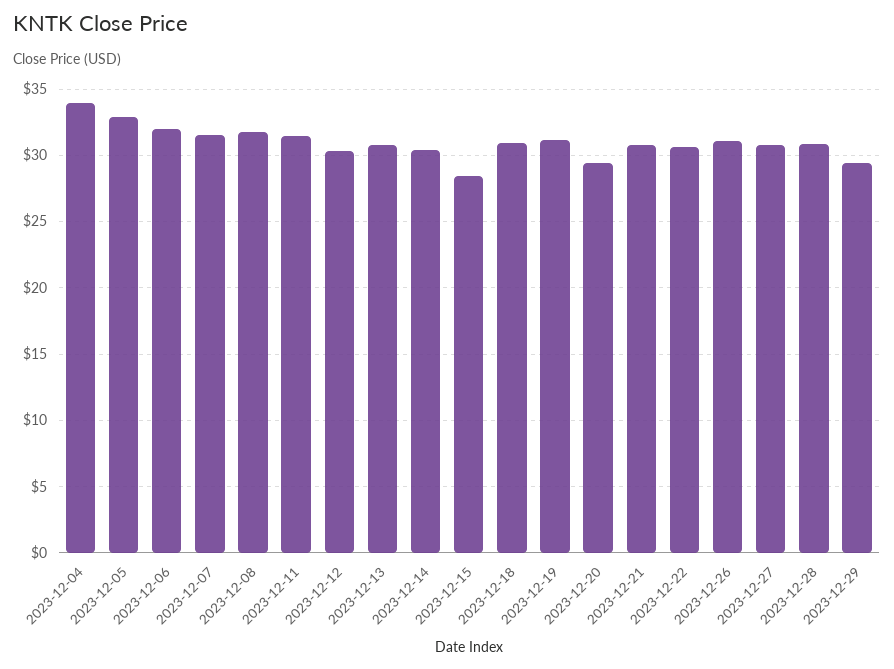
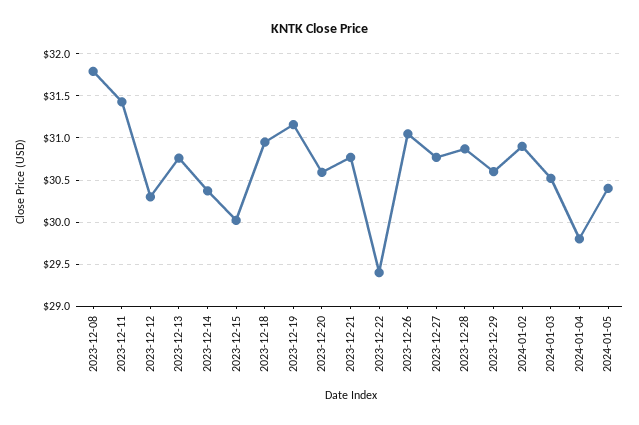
2023-12-04: 34 -> none
2023-12-05: 33 -> none
2023-12-06: 32 -> none
2023-12-07: 31.5 -> none
2023-12-15: 28.5 -> 30
2023-12-20: 29.5 -> 30.6
2023-12-22: 30.5 -> 29.4
2023-12-29: 29.5 -> 30.6
2024-01-02: none -> 30.9
2024-01-03: none -> 30.5
2024-01-04: none -> 29.8
2024-01-05: none -> 30.4

